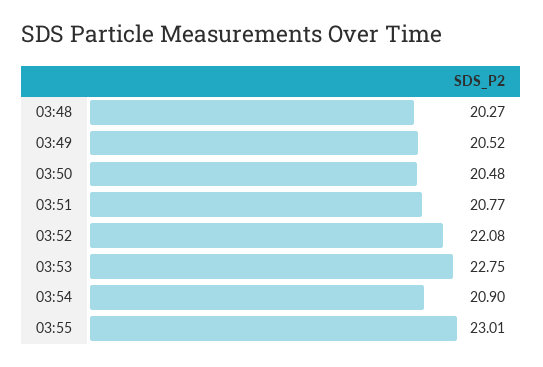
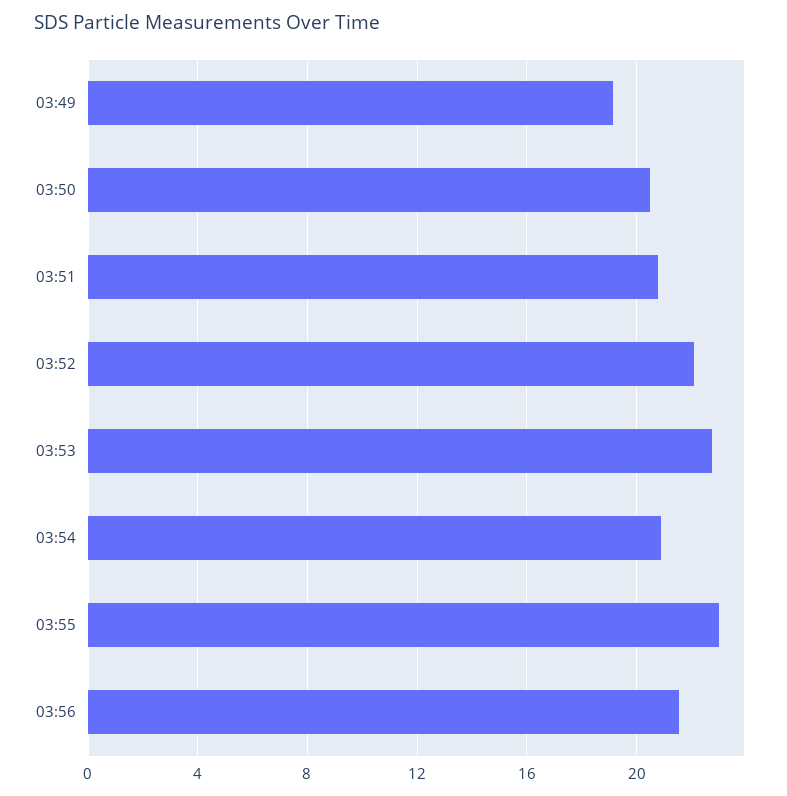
03:48: 20.27 -> none
03:49: 20.52 -> 19
03:56: none -> 21.5

